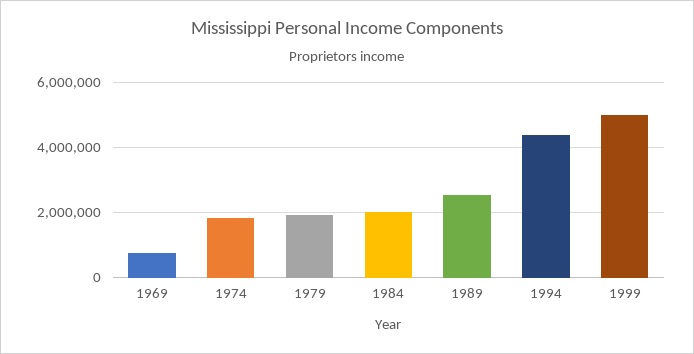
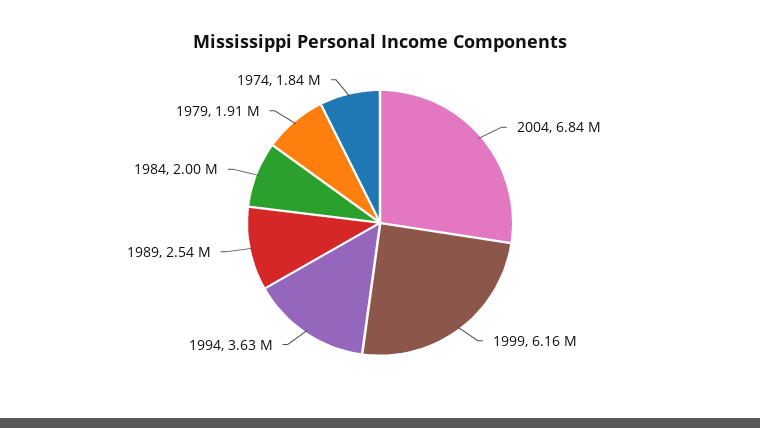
1969: 800000 -> none
1994: 4400000 -> 3630000
1999: 5000000 -> 6160000
2004: none -> 6840000

